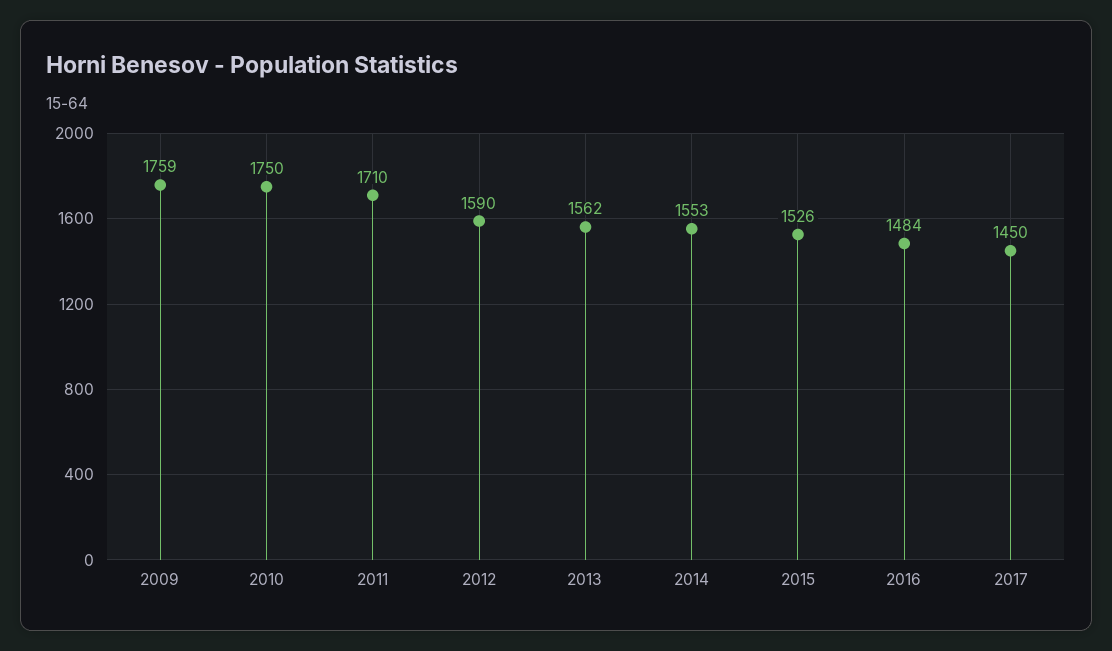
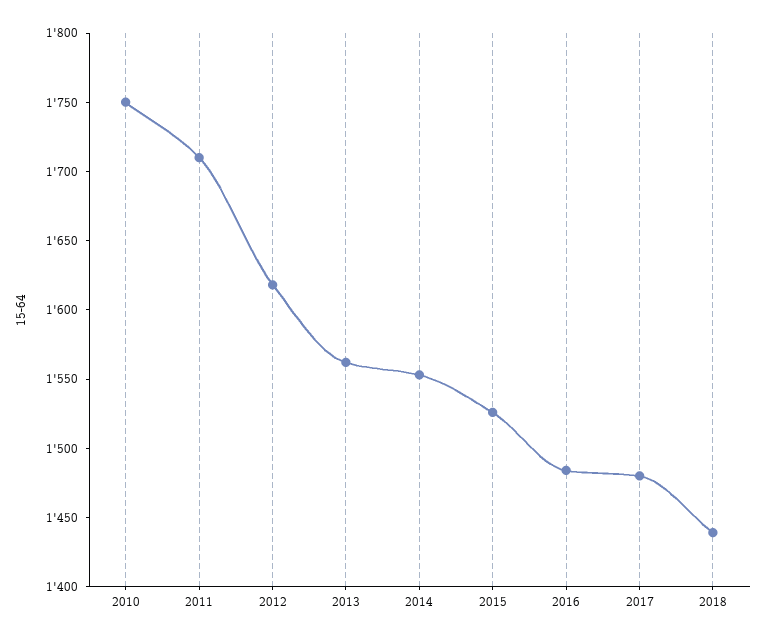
2009: 1759 -> none
2012: 1590 -> 1620
2017: 1450 -> 1480
2018: none -> 1440

